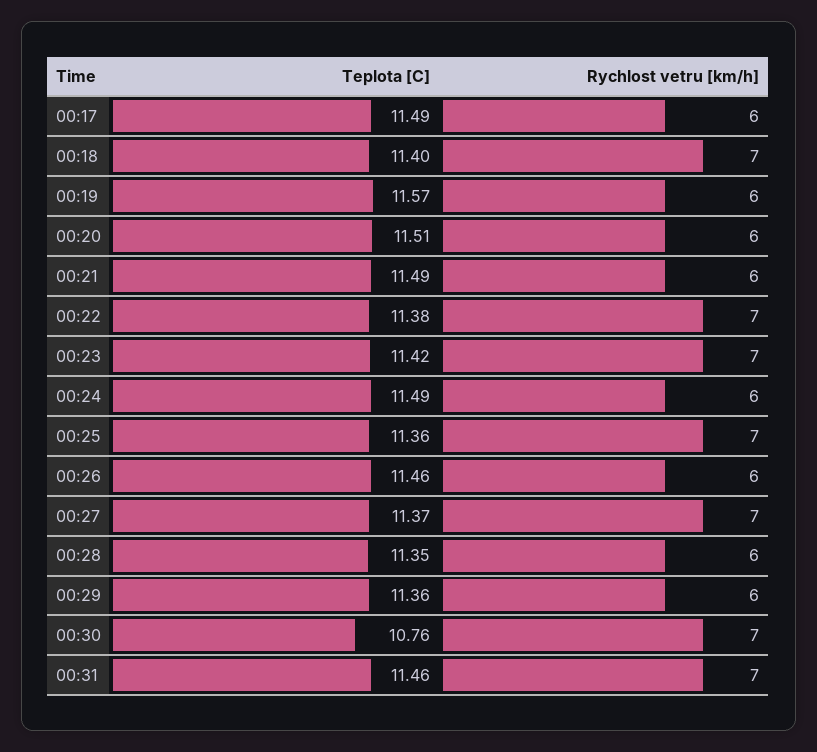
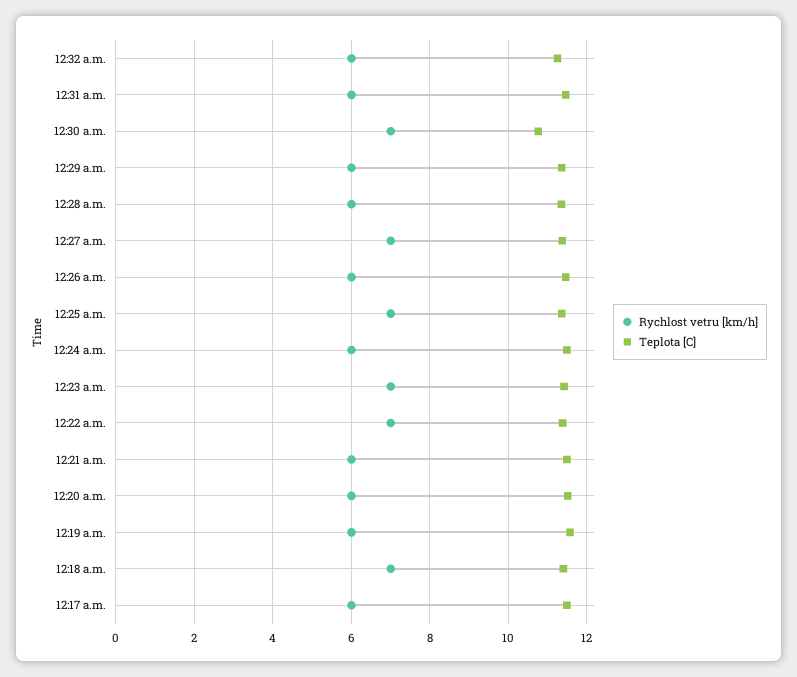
Rychlost vetru [km/h], 00:31: 7 -> 6
Rychlost vetru [km/h], 12:32 a.m.: none -> 6
Teplota [C], 12:32 a.m.: none -> 11.2

